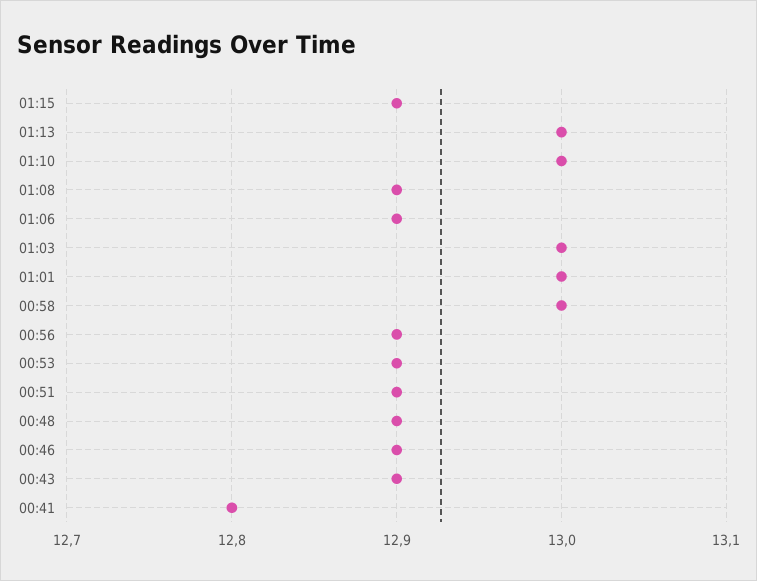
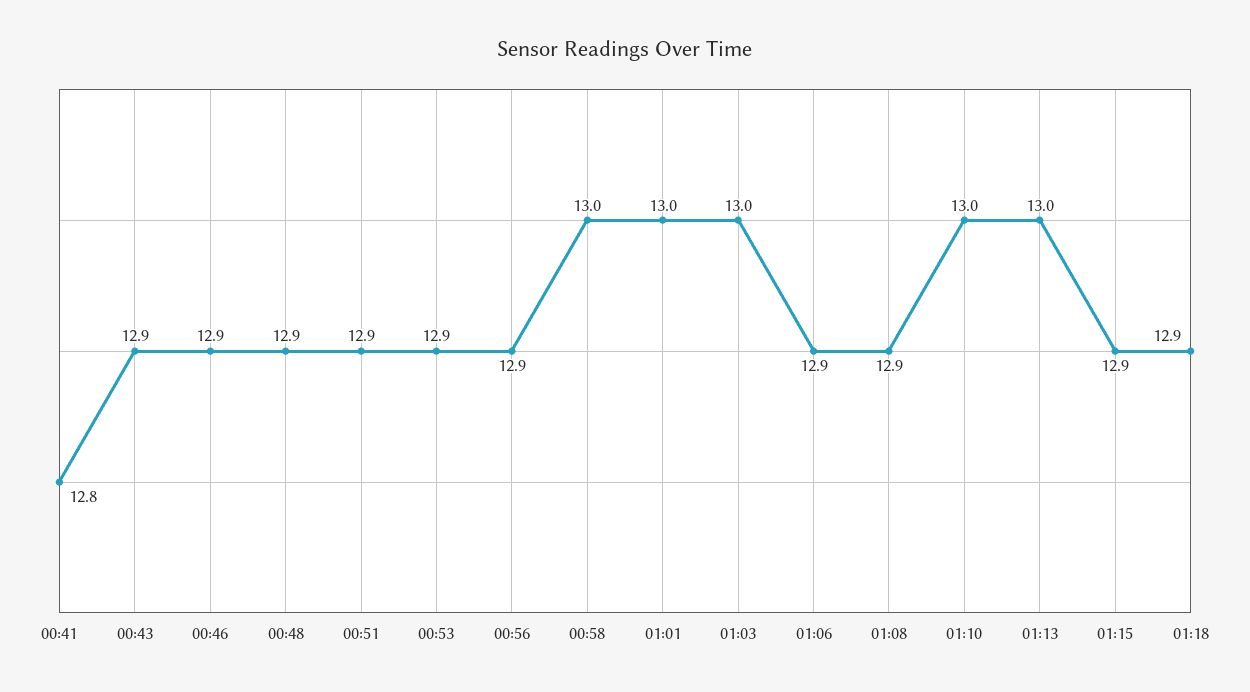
01:18: none -> 12.9

